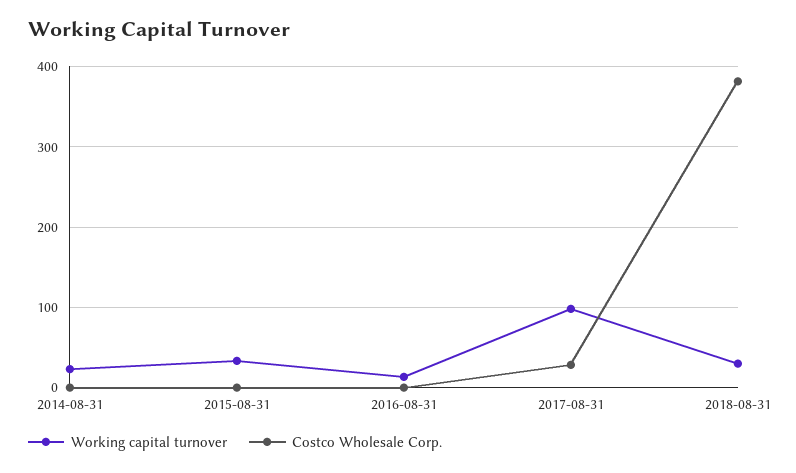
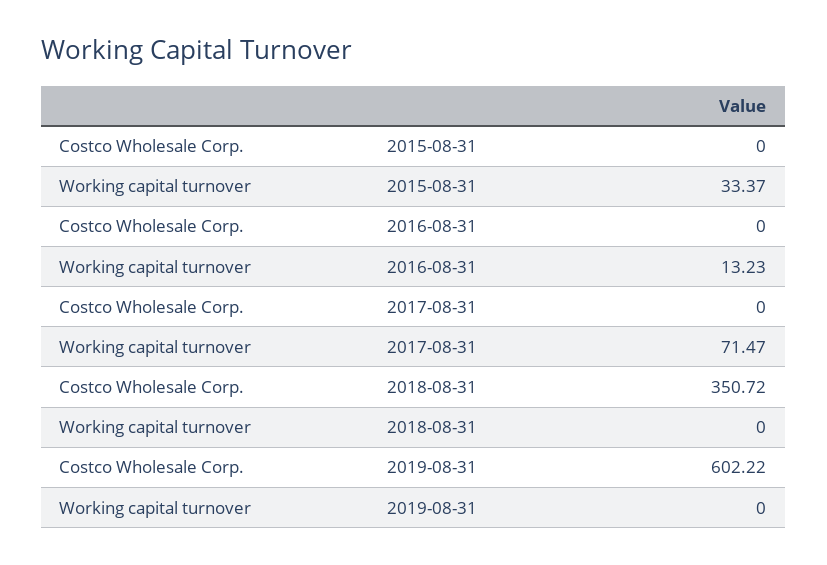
Working capital turnover, 2014-08-31: 20 -> none
Costco Wholesale Corp., 2014-08-31: 0 -> none
Working capital turnover, 2017-08-31: 100 -> 71.47
Costco Wholesale Corp., 2017-08-31: 30 -> 0
Working capital turnover, 2018-08-31: 30 -> 0
Costco Wholesale Corp., 2018-08-31: 380 -> 350.72
Costco Wholesale Corp., 2019-08-31: none -> 602.22
Working capital turnover, 2019-08-31: none -> 0

